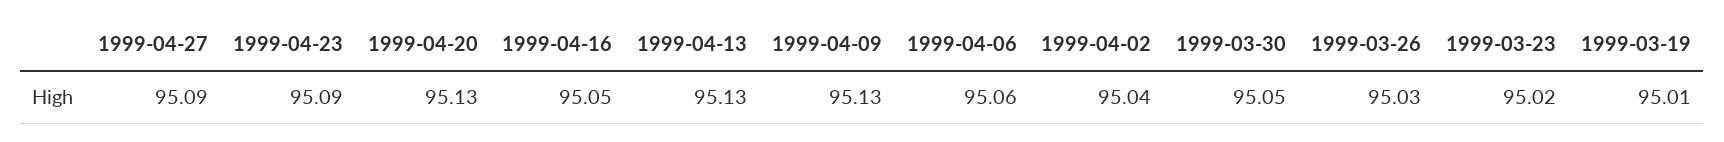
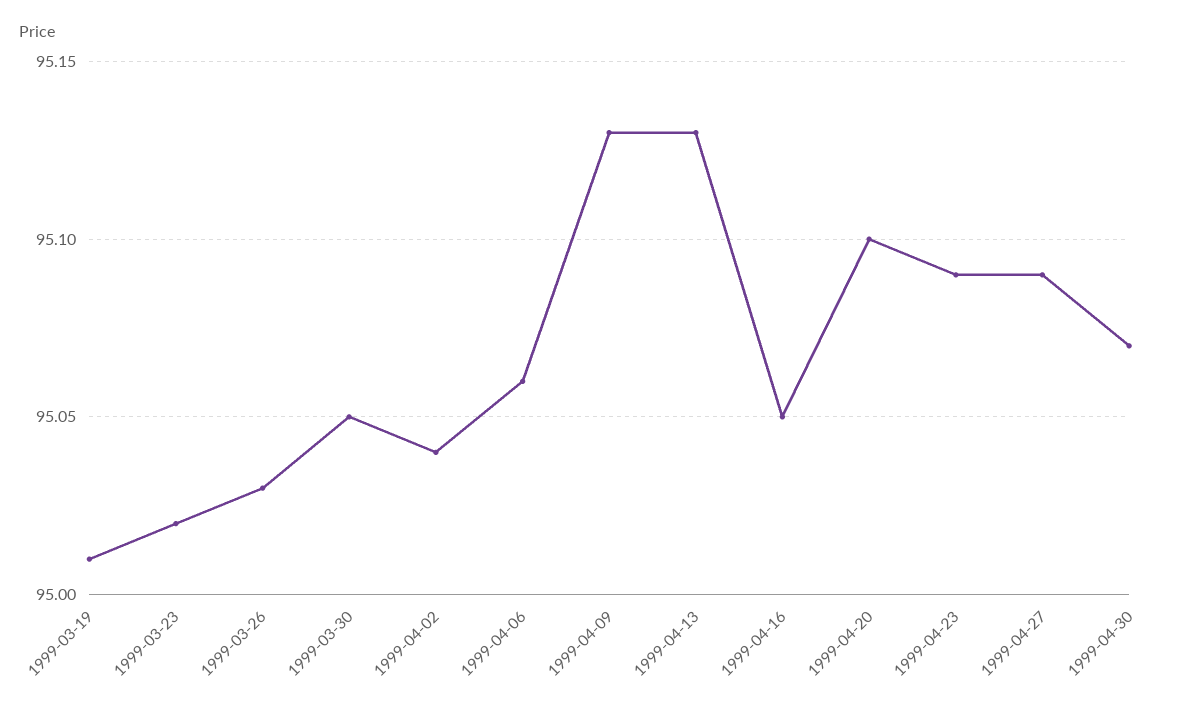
1999-04-20: 95.13 -> 95.1
1999-04-30: none -> 95.07

